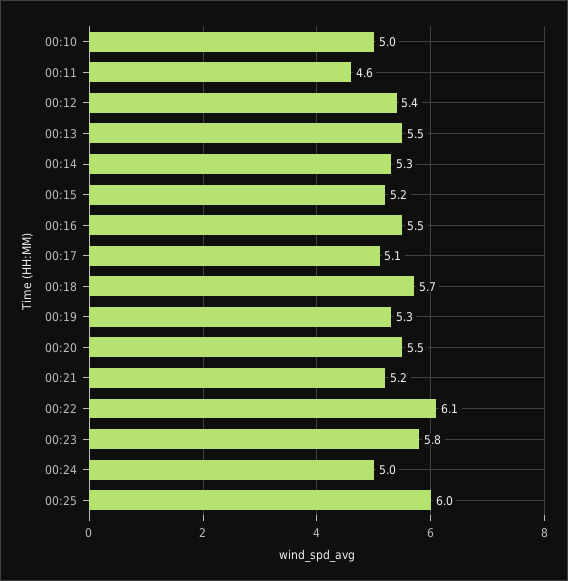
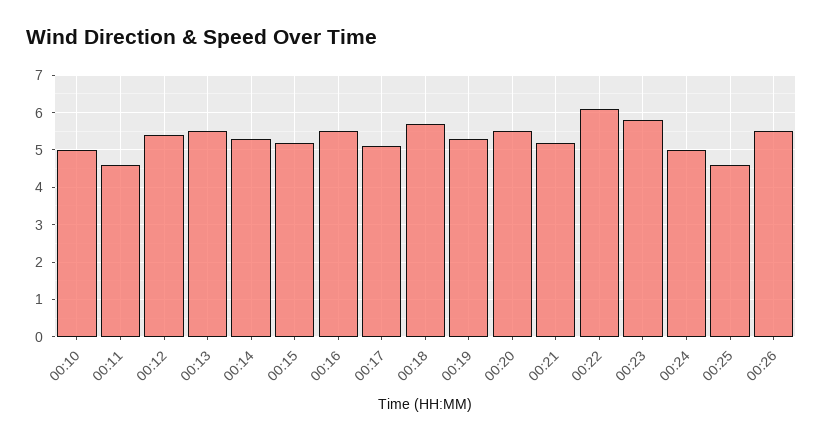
00:25: 6 -> 4.5
00:26: none -> 5.5

